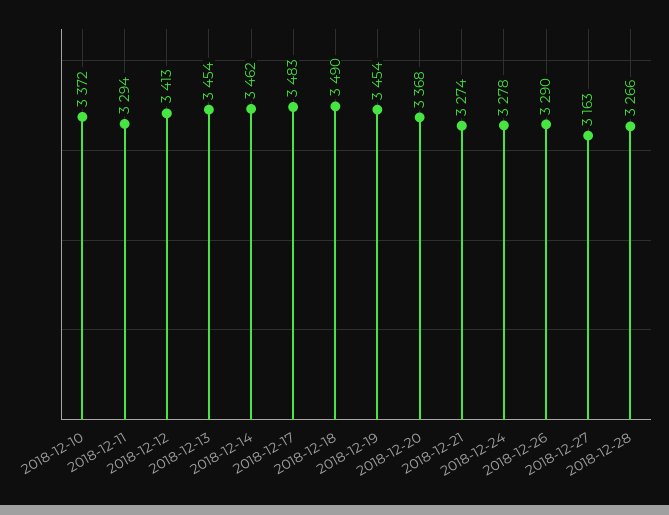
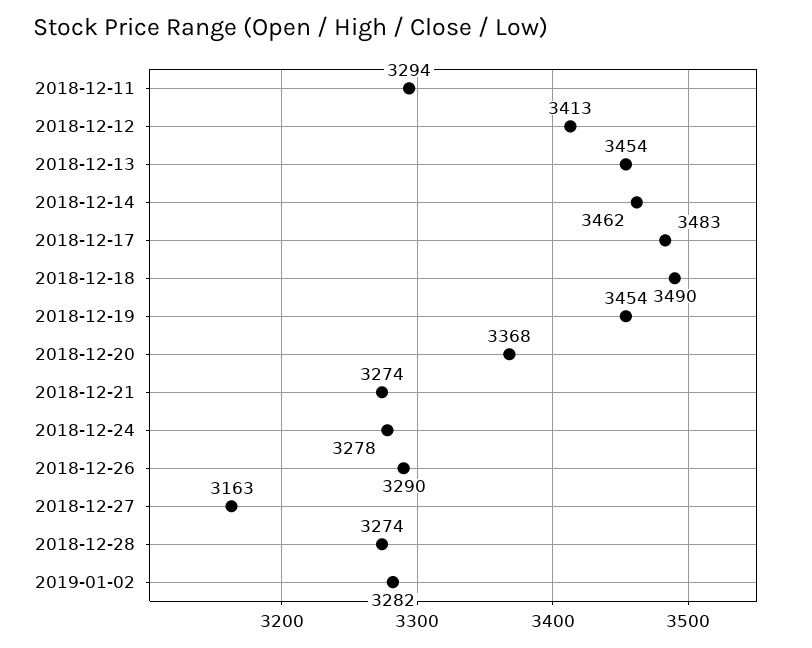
2018-12-10: 3372 -> none
2018-12-28: 3266 -> 3274
2019-01-02: none -> 3282

